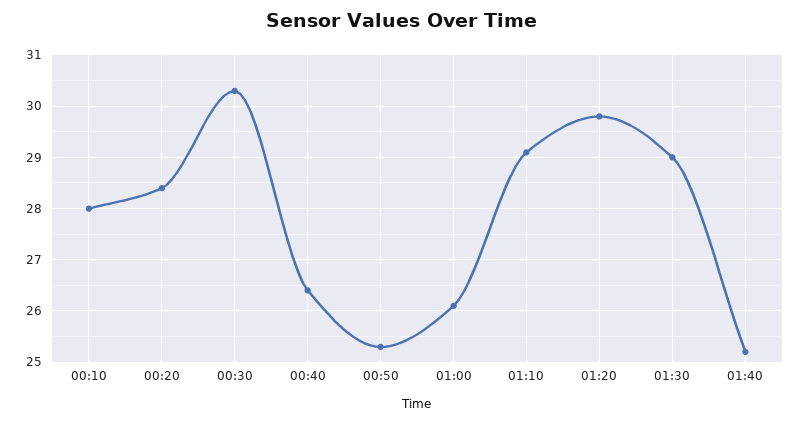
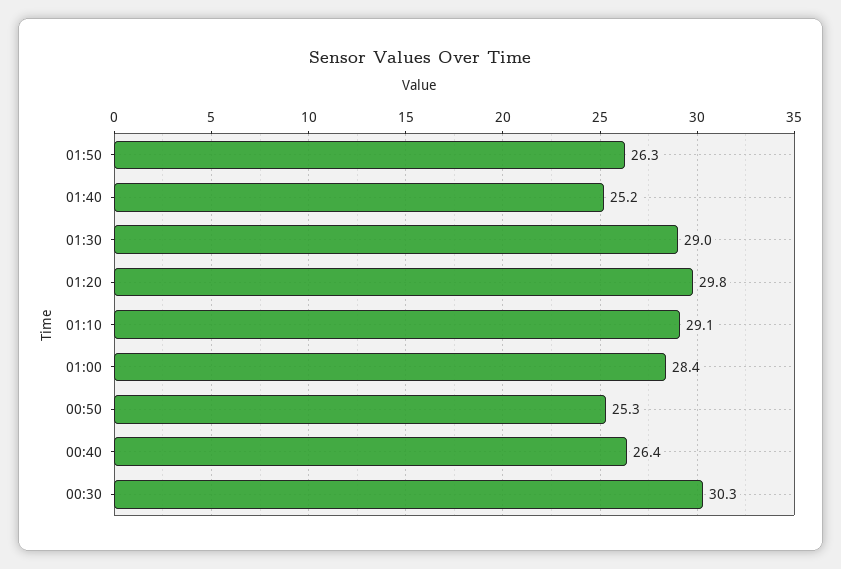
00:10: 28 -> none
00:20: 28.5 -> none
01:00: 26 -> 28.4
01:50: none -> 26.3

